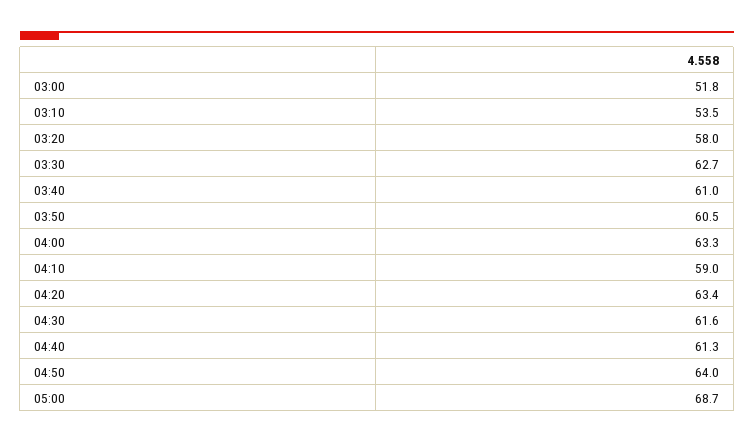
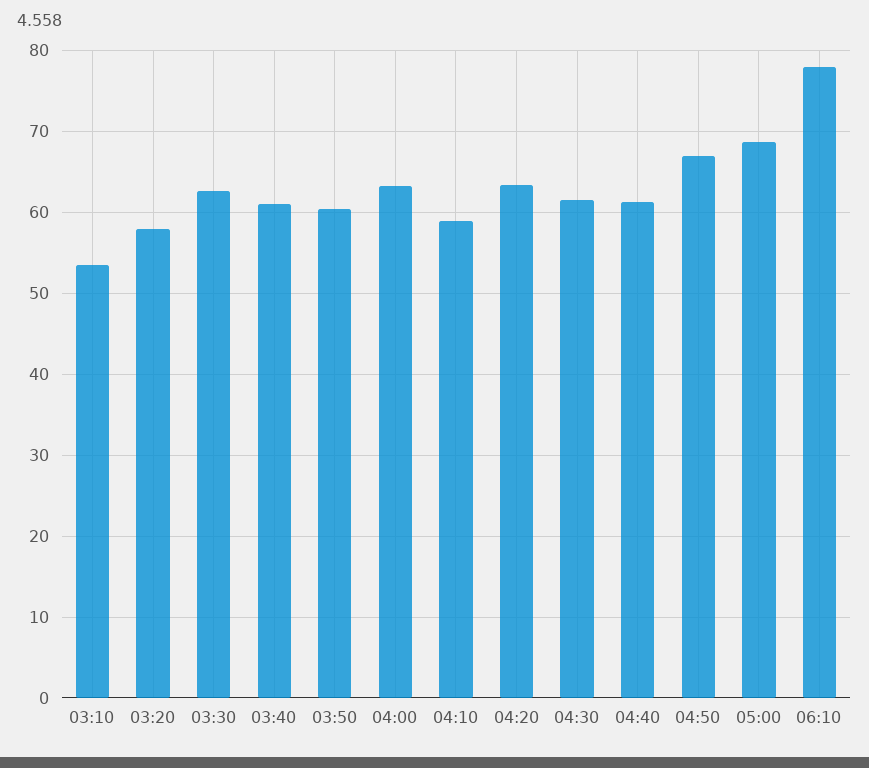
03:00: 51.8 -> none
04:50: 64 -> 67
06:10: none -> 78

